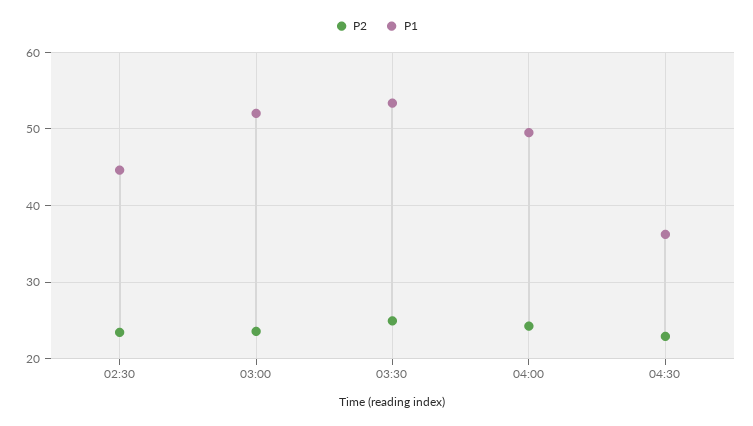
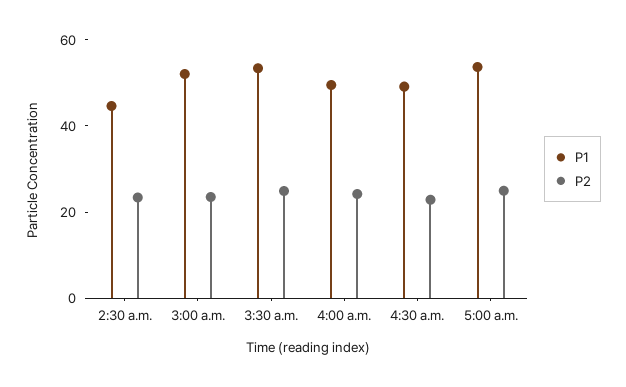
P1, 04:30: 36 -> 50
P1, 5:00 a.m.: none -> 55
P2, 5:00 a.m.: none -> 25

